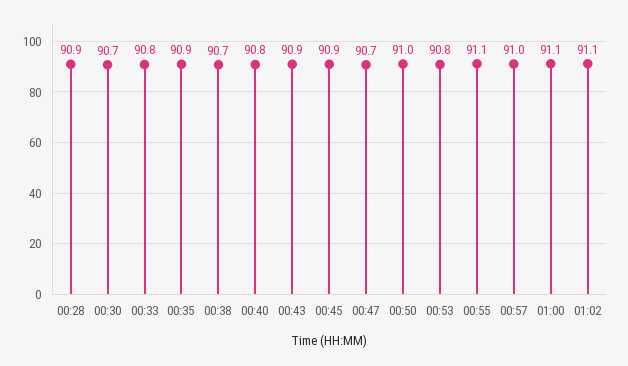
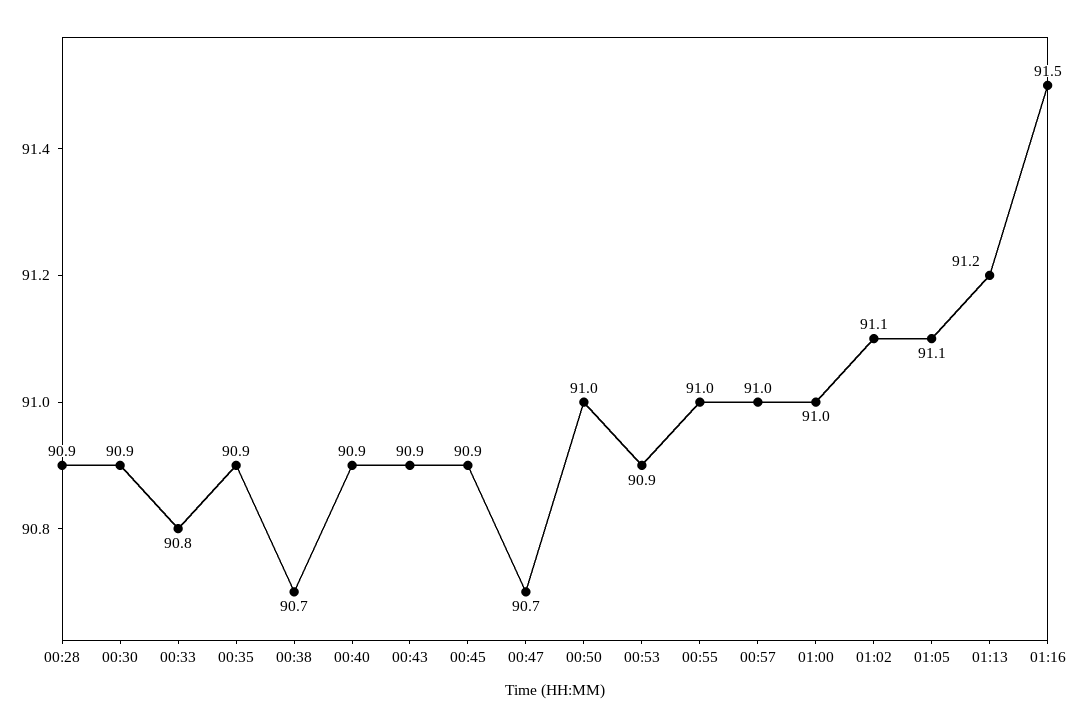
00:30: 90.7 -> 90.9
00:40: 90.8 -> 90.9
00:53: 90.8 -> 90.9
00:55: 91.1 -> 91
01:00: 91.1 -> 91
01:05: none -> 91.1
01:13: none -> 91.2
01:16: none -> 91.5

